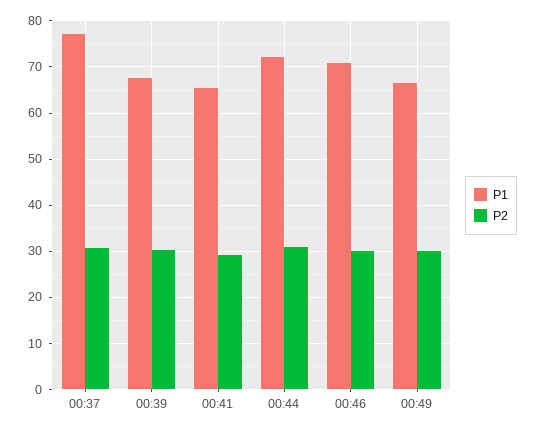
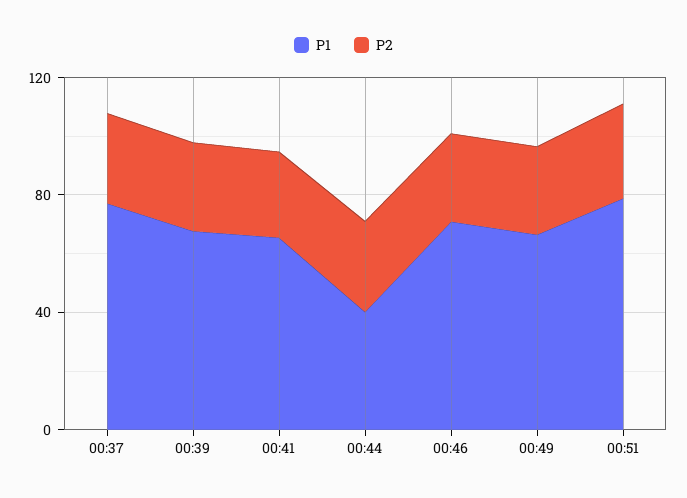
P1, 00:44: 72 -> 40
P1, 00:51: none -> 80
P2, 00:51: none -> 30

